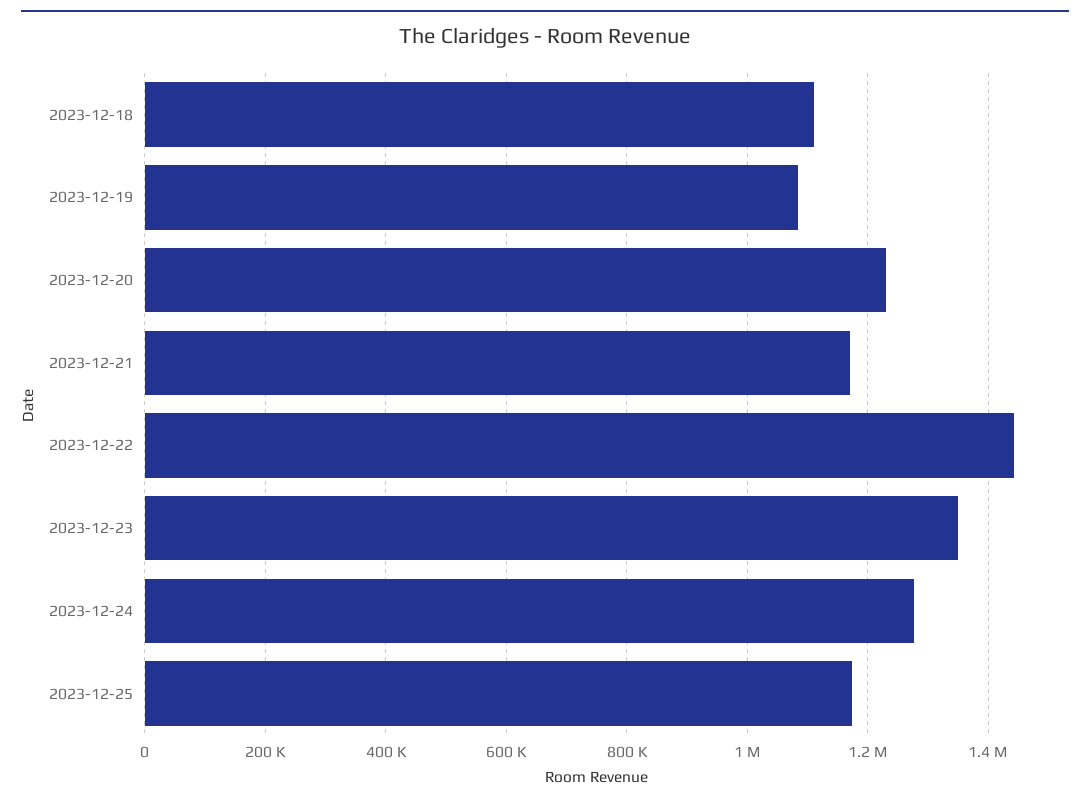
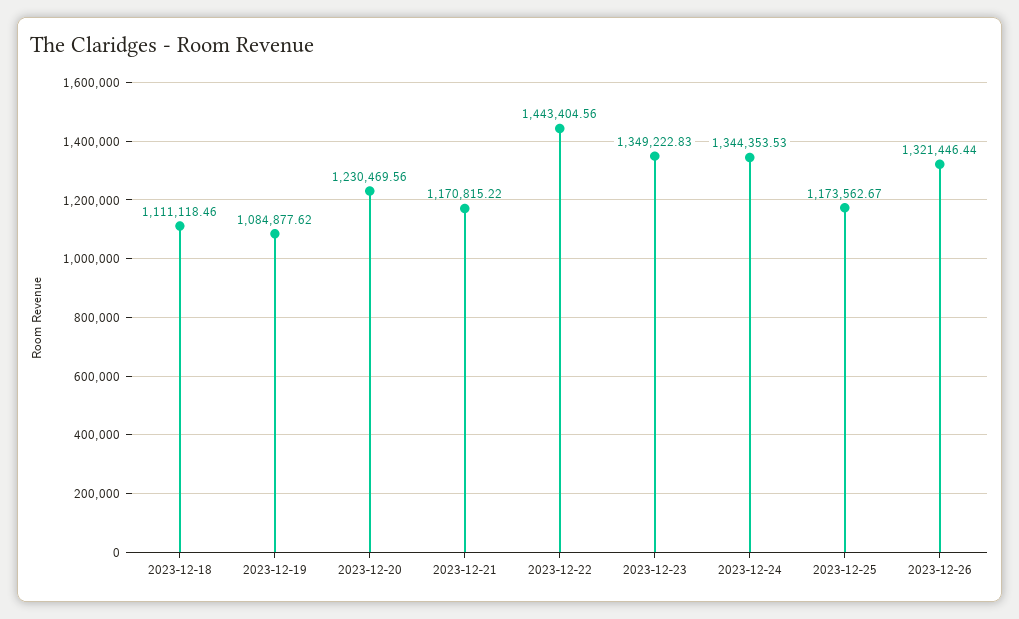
2023-12-24: 1280000 -> 1344353.53
2023-12-26: none -> 1321446.44

